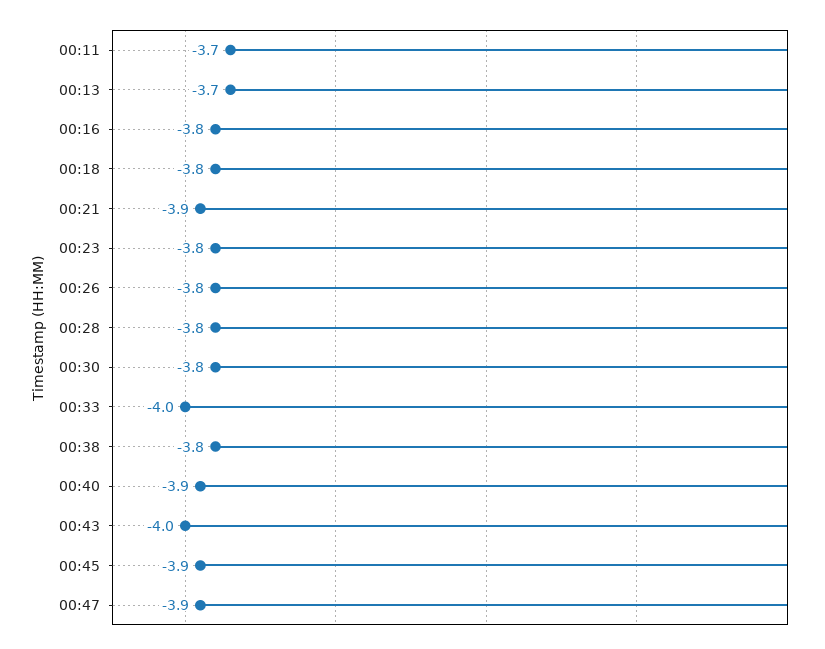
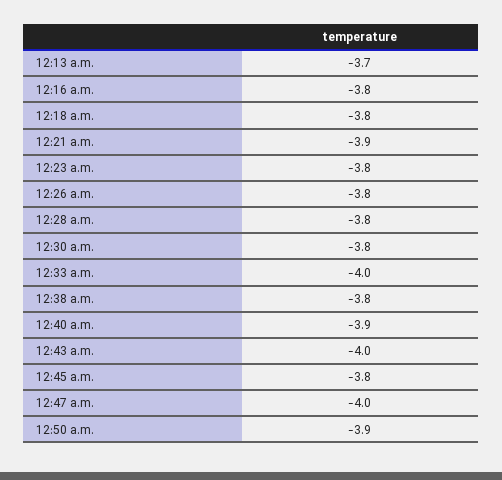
00:11: -3.7 -> none
00:45: -3.9 -> -3.8
00:47: -3.9 -> -4
12:50 a.m.: none -> -3.9

